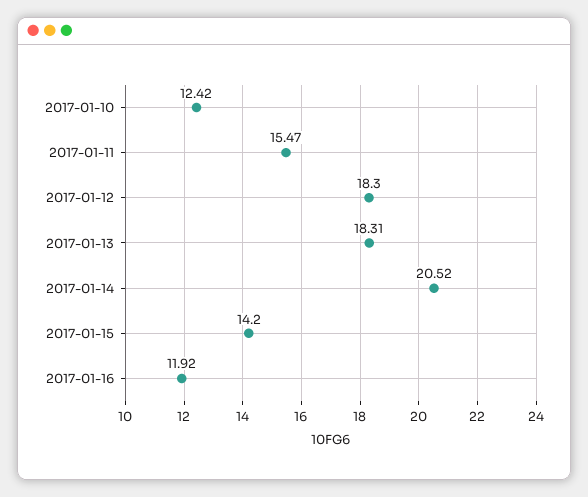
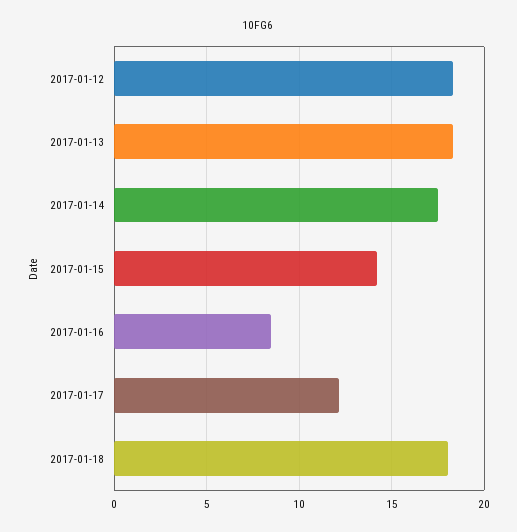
2017-01-10: 12.42 -> none
2017-01-11: 15.47 -> none
2017-01-14: 20.52 -> 17.5
2017-01-16: 11.92 -> 8.5
2017-01-17: none -> 12
2017-01-18: none -> 18

